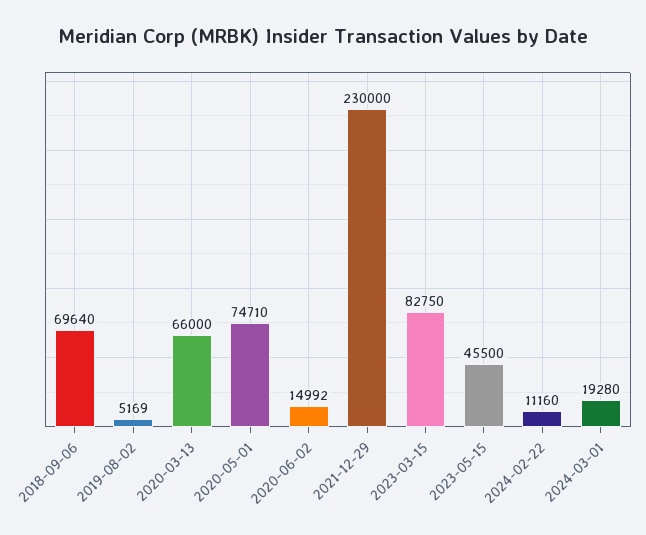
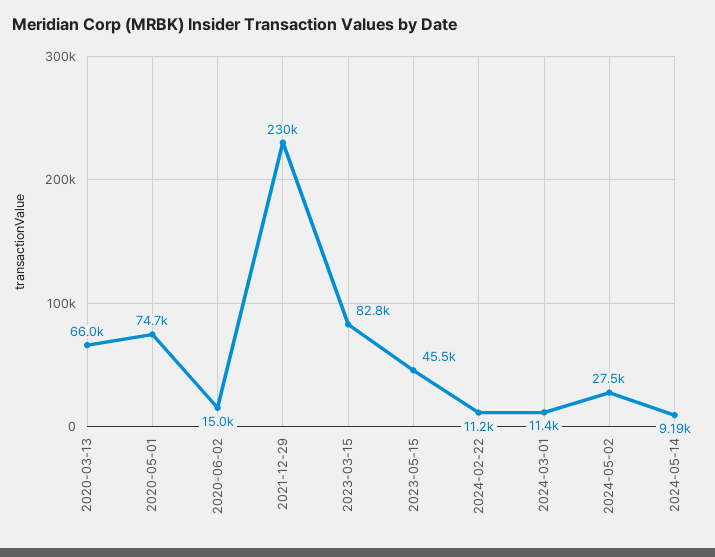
2018-09-06: 69640 -> none
2019-08-02: 5169 -> none
2024-03-01: 19280 -> 11400
2024-05-02: none -> 27500
2024-05-14: none -> 9190

